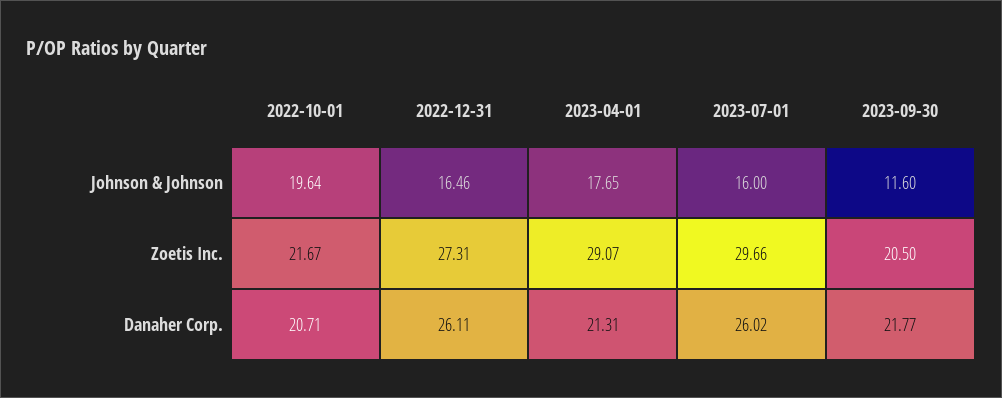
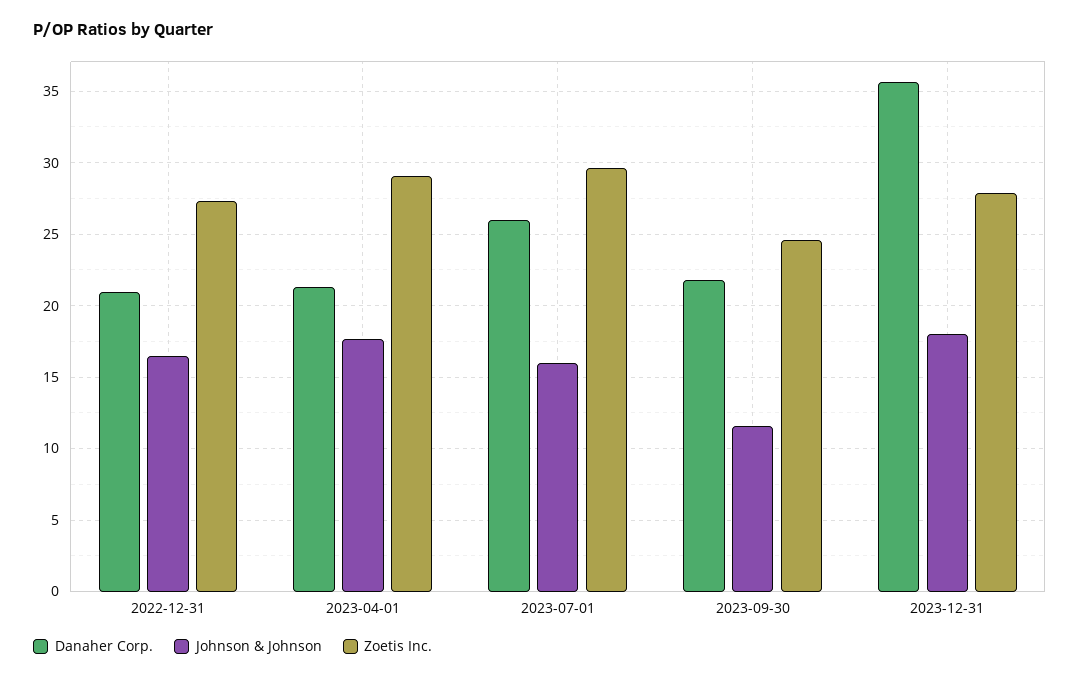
Johnson & Johnson, 2022-10-01: 19.64 -> none
Zoetis Inc., 2022-10-01: 21.67 -> none
Zoetis Inc., 2023-09-30: 20.5 -> 24.5
Danaher Corp., 2022-10-01: 20.71 -> none
Danaher Corp., 2022-12-31: 26.11 -> 21
Danaher Corp., 2023-12-31: none -> 35.5
Johnson & Johnson, 2023-12-31: none -> 18
Zoetis Inc., 2023-12-31: none -> 28

